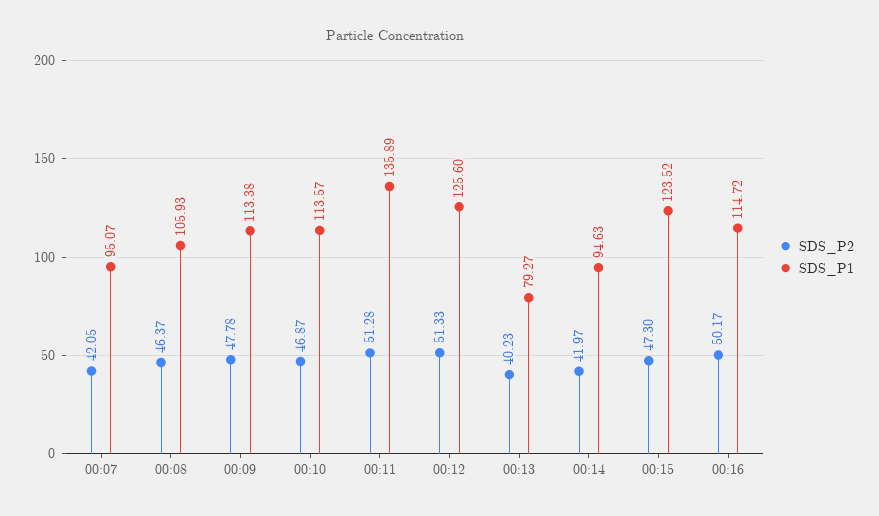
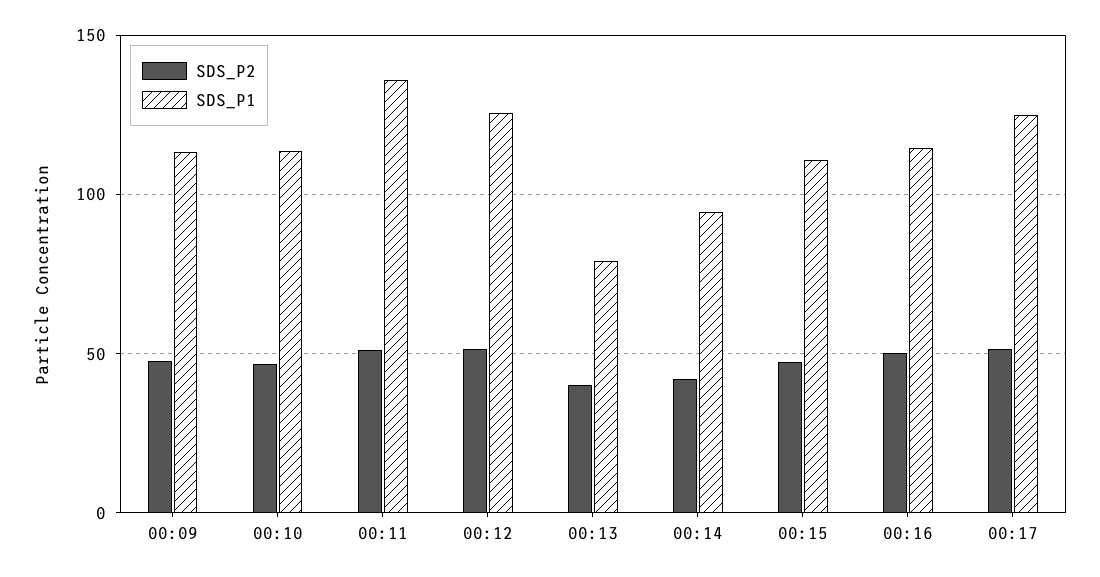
SDS_P2, 00:07: 42.05 -> none
SDS_P1, 00:07: 95.07 -> none
SDS_P2, 00:08: 46.37 -> none
SDS_P1, 00:08: 105.93 -> none
SDS_P1, 00:15: 123.52 -> 110
SDS_P2, 00:17: none -> 50
SDS_P1, 00:17: none -> 125

